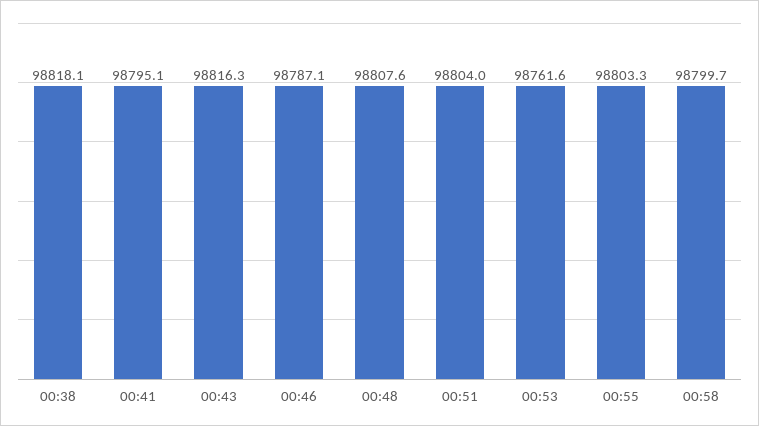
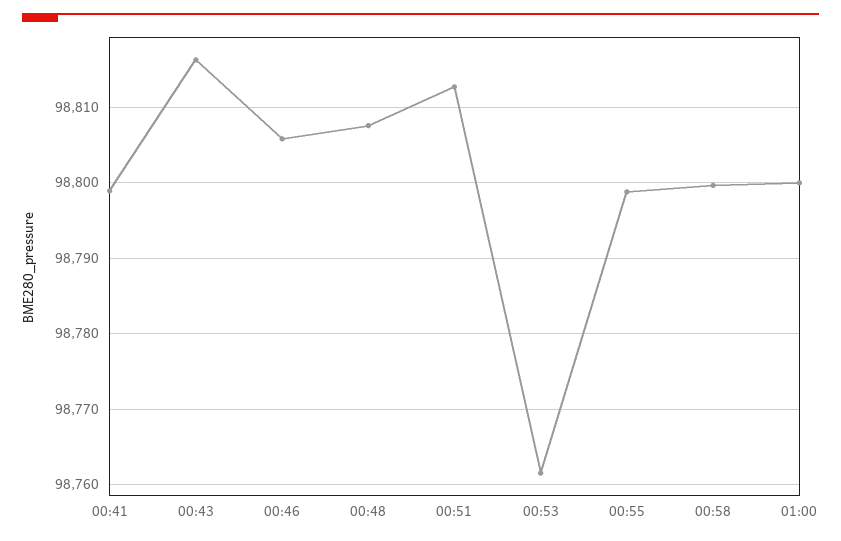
00:38: 98818.1 -> none
00:41: 98795.1 -> 98799
00:46: 98787.1 -> 98806
00:51: 98804 -> 98813
00:55: 98803.3 -> 98799
01:00: none -> 98800

